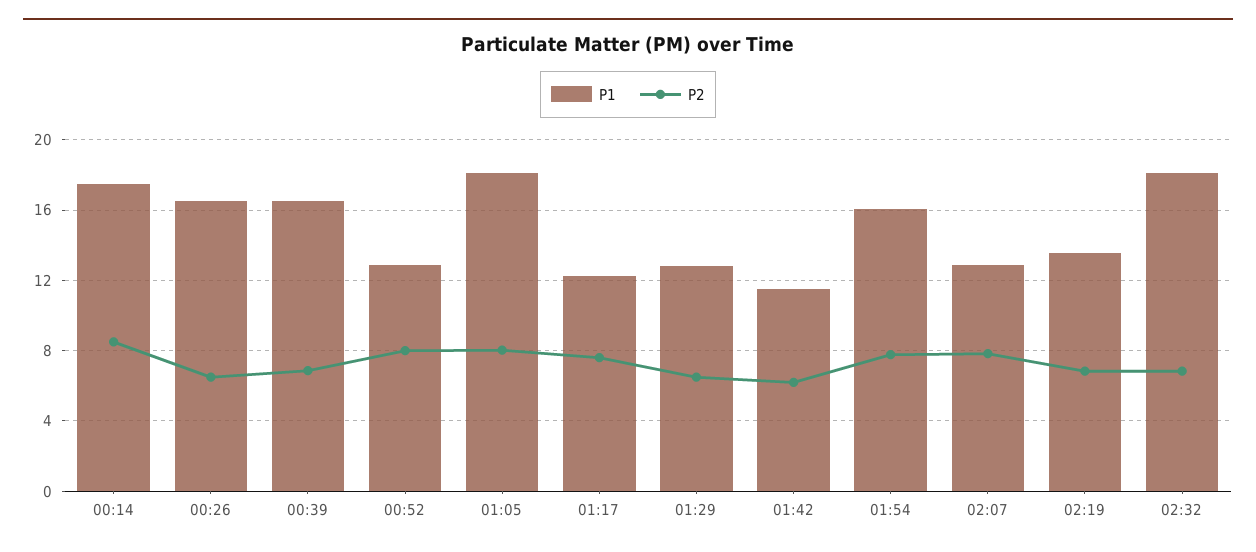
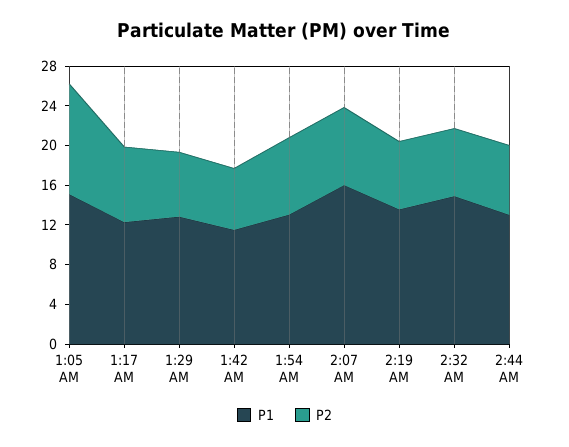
P1, 00:14: 17.5 -> none
P2, 00:14: 8.5 -> none
P1, 00:26: 16.5 -> none
P2, 00:26: 6.5 -> none
P1, 00:39: 16.5 -> none
P2, 00:39: 7 -> none
P1, 00:52: 13 -> none
P2, 00:52: 8 -> none
P1, 01:05: 18 -> 15
P2, 01:05: 8 -> 11
P1, 01:54: 16 -> 13
P1, 02:07: 13 -> 16
P1, 02:32: 18 -> 15
P1, 2:44 AM: none -> 13
P2, 2:44 AM: none -> 7

